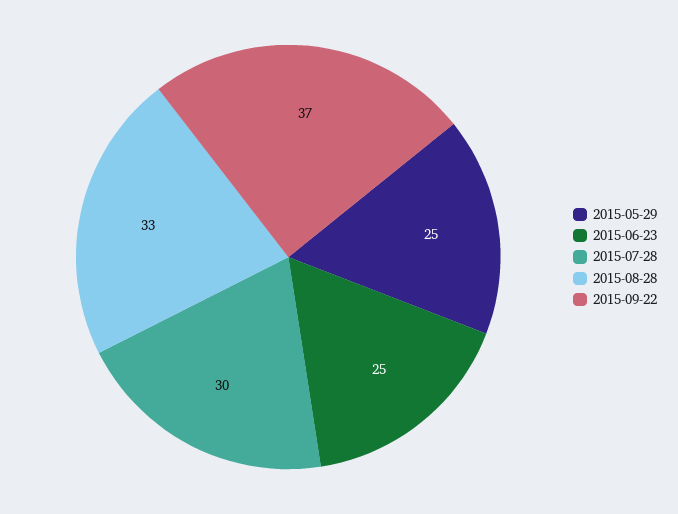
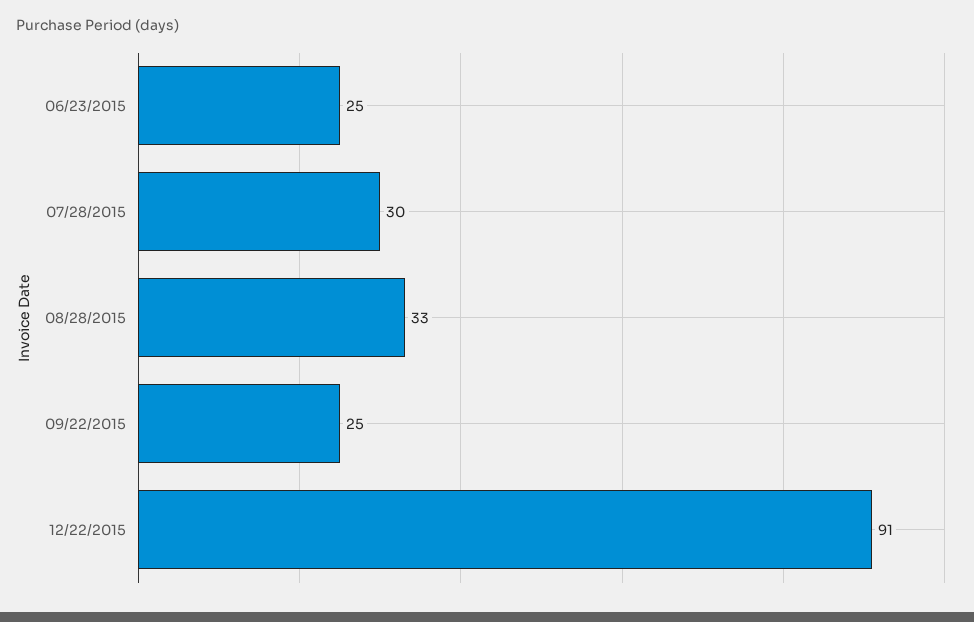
2015-05-29: 25 -> none
2015-09-22: 37 -> 25
12/22/2015: none -> 91

